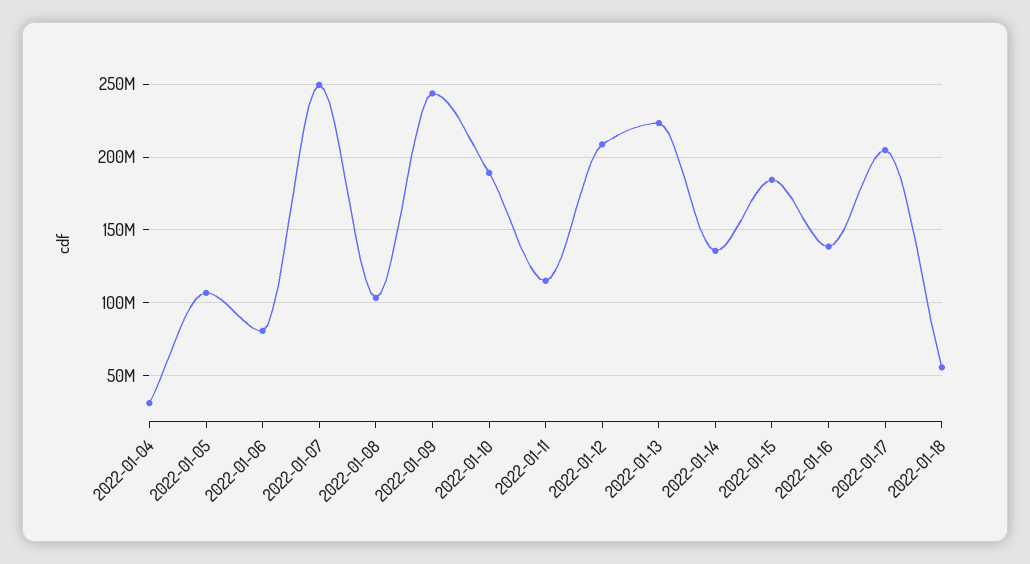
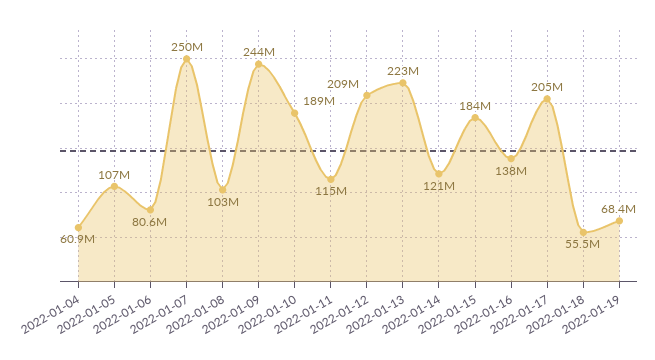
2022-01-04: 30000000 -> 60900000
2022-01-14: 135000000 -> 121000000
2022-01-19: none -> 68400000

